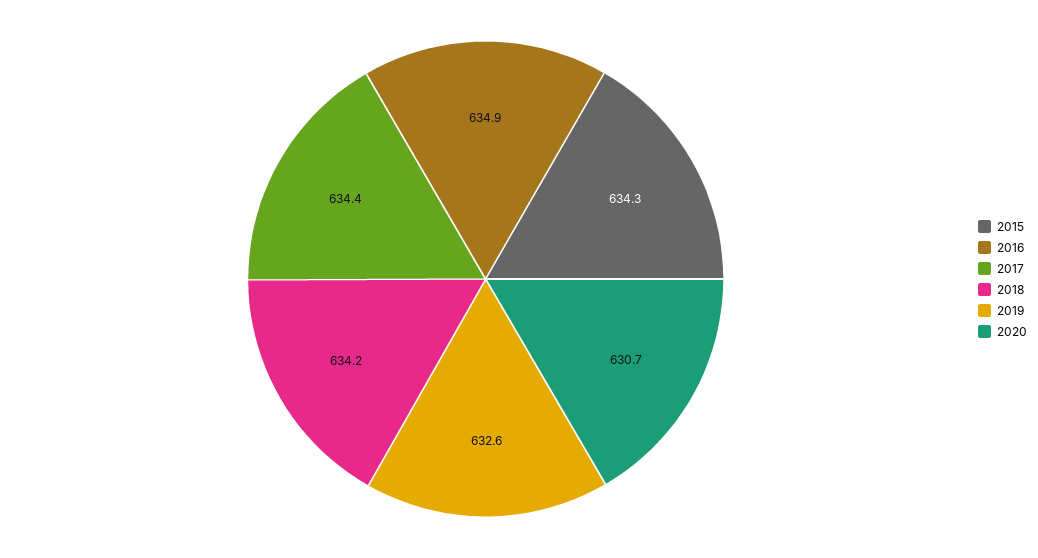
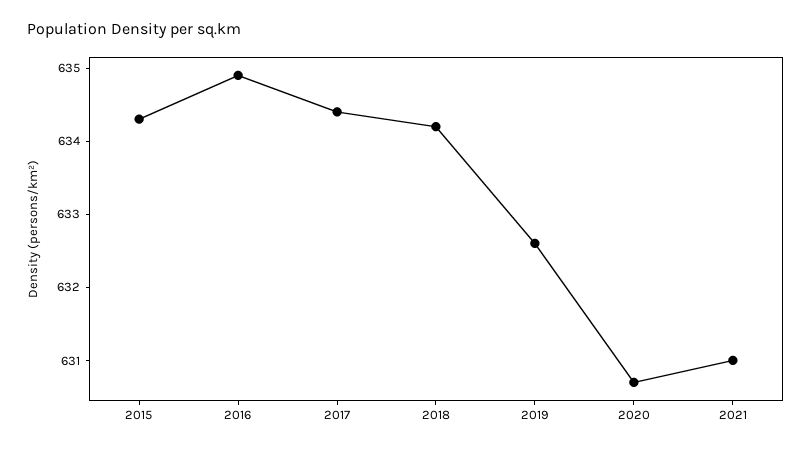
2021: none -> 631

